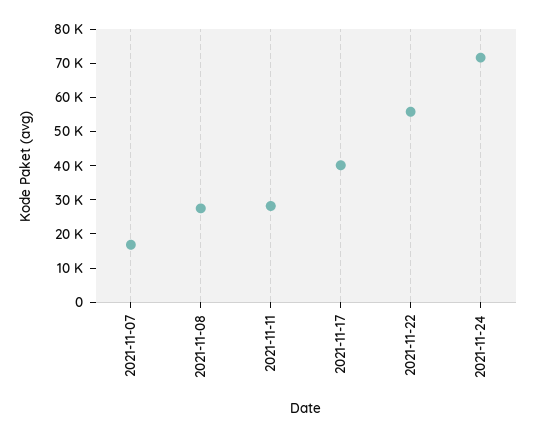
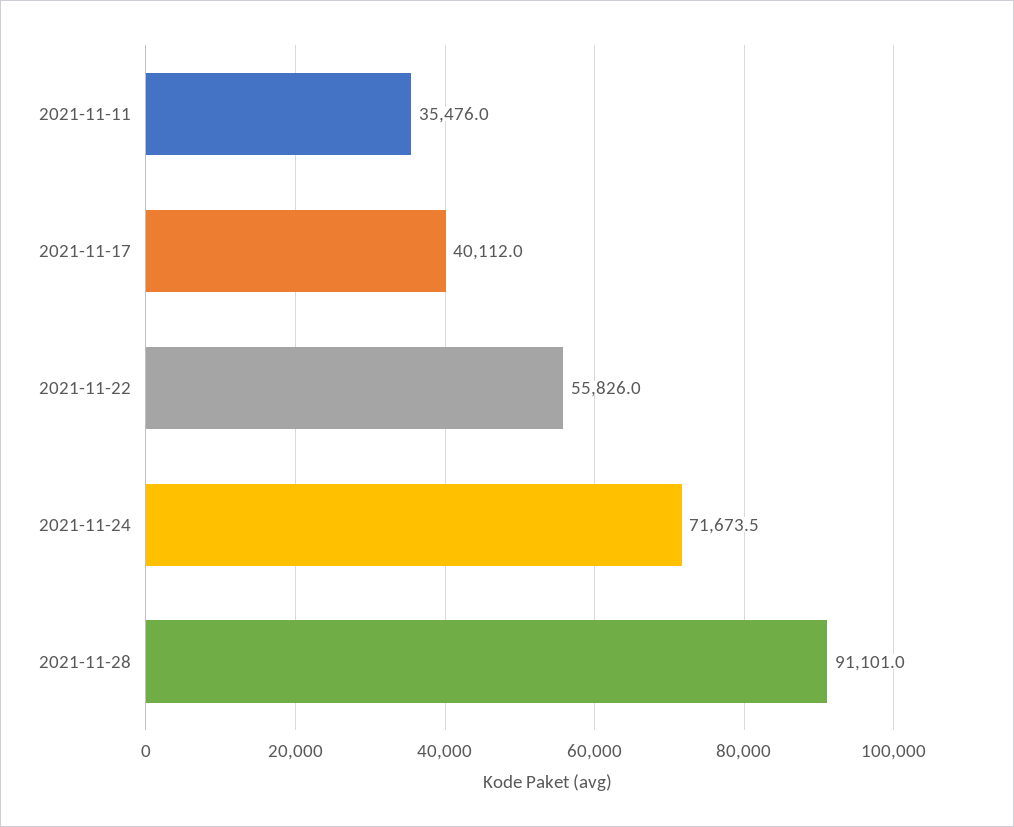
2021-11-07: 17500 -> none
2021-11-08: 27500 -> none
2021-11-11: 27500 -> 35476
2021-11-28: none -> 91101

